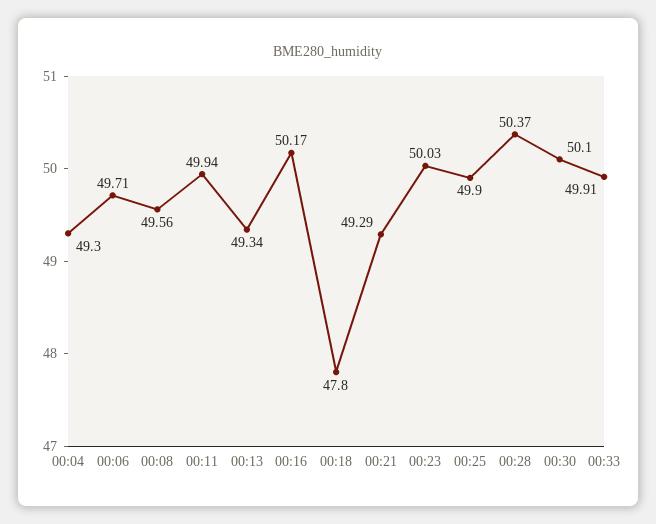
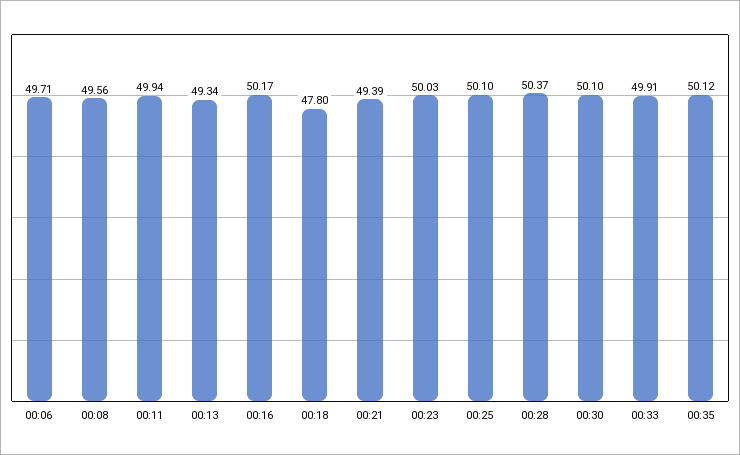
00:04: 49.3 -> none
00:21: 49.29 -> 49.39
00:25: 49.9 -> 50.1
00:35: none -> 50.12

